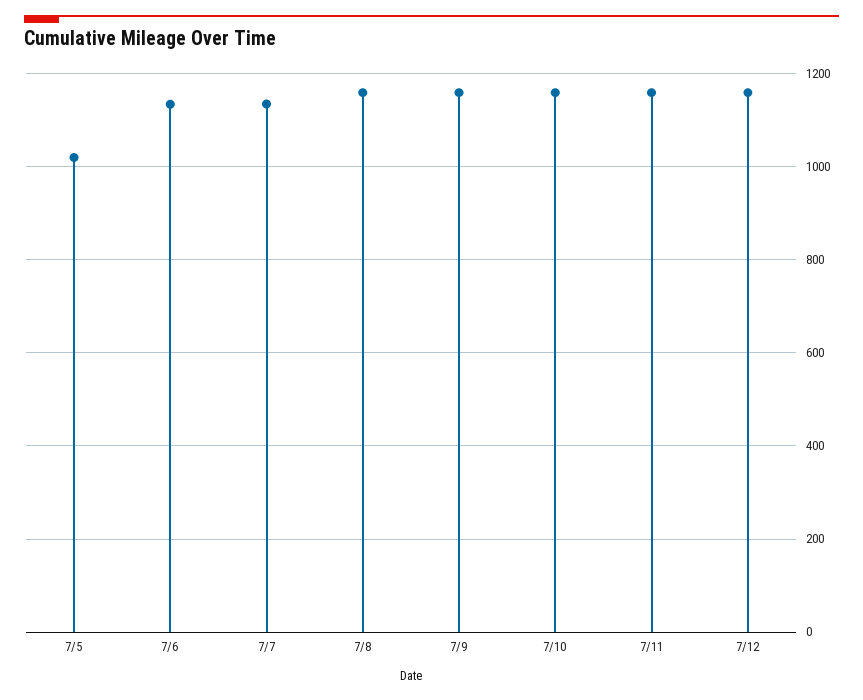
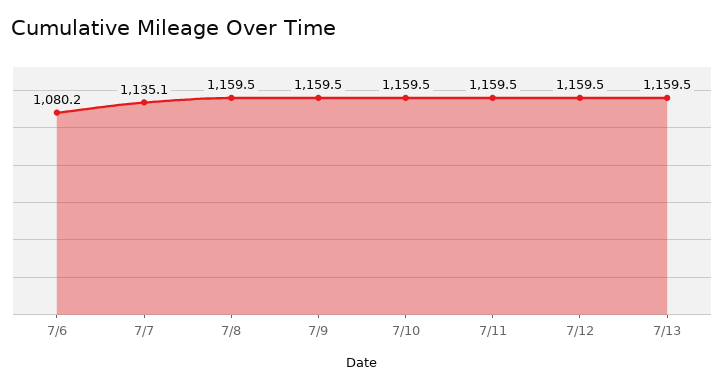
7/5: 1020 -> none
7/6: 1140 -> 1080.2
7/13: none -> 1159.5

